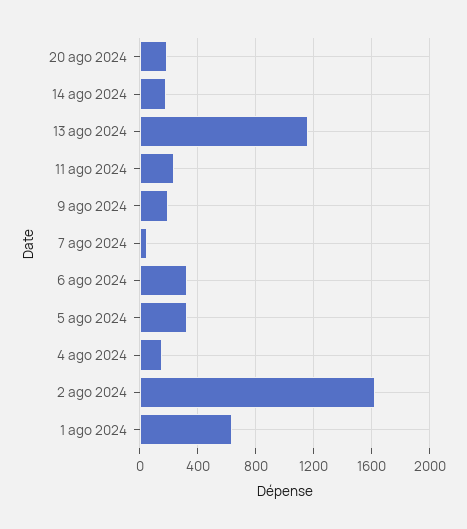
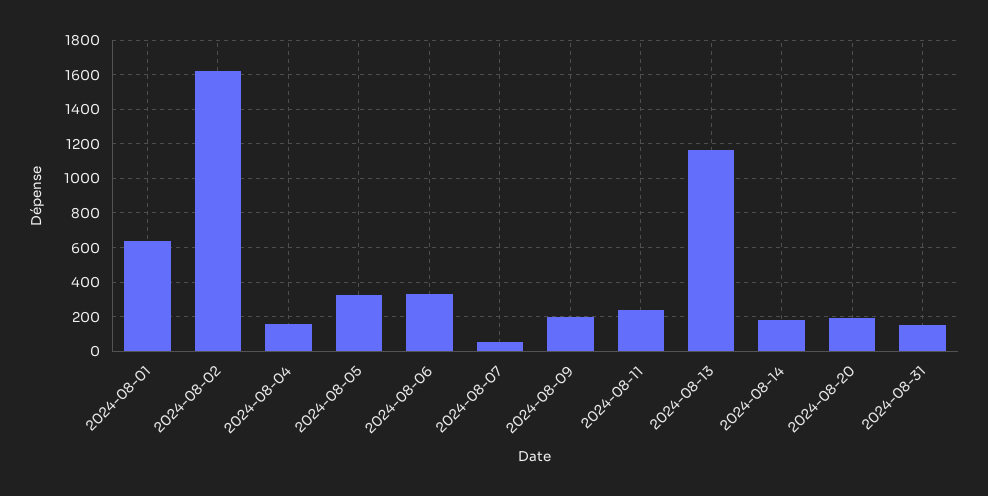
2024-08-31: none -> 150

